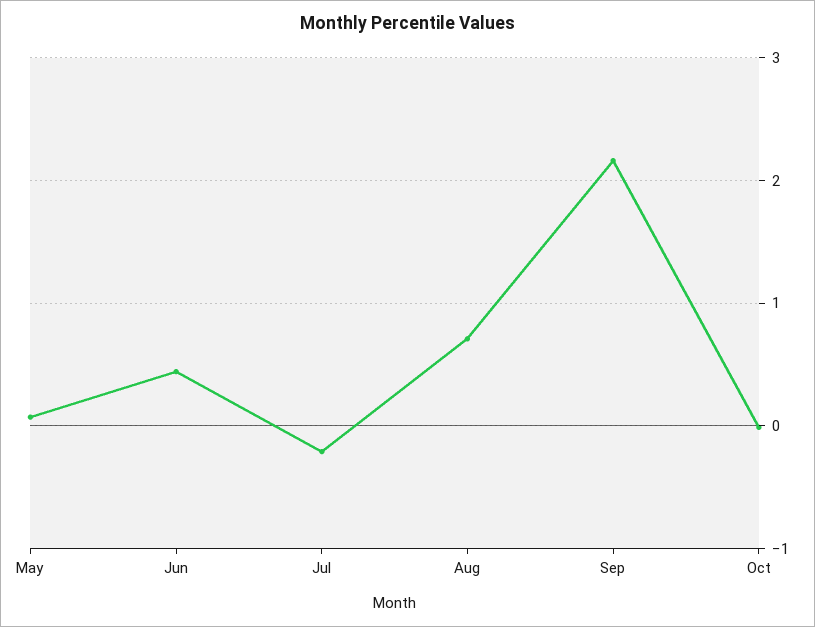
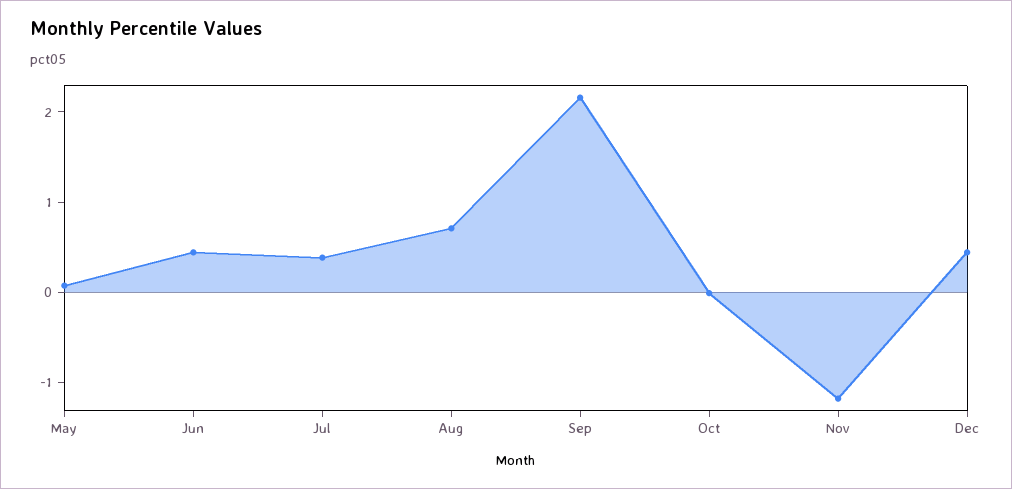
Jul: -0.2 -> 0.4
Nov: none -> -1.2
Dec: none -> 0.4

